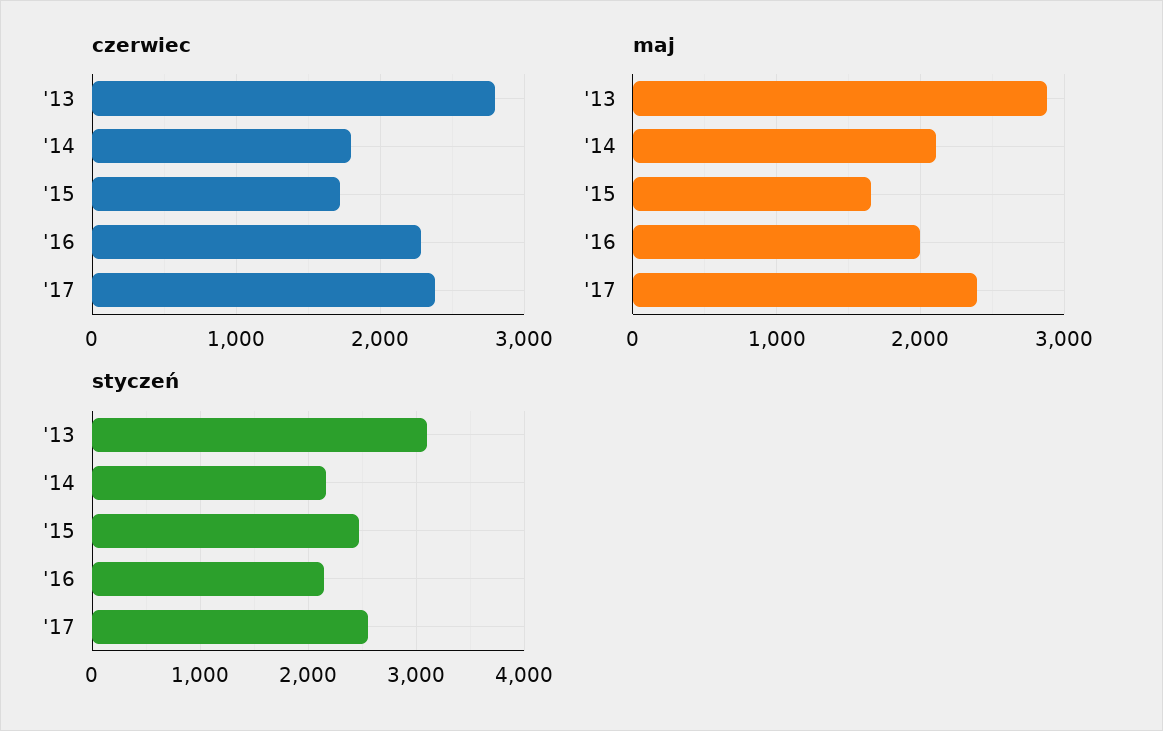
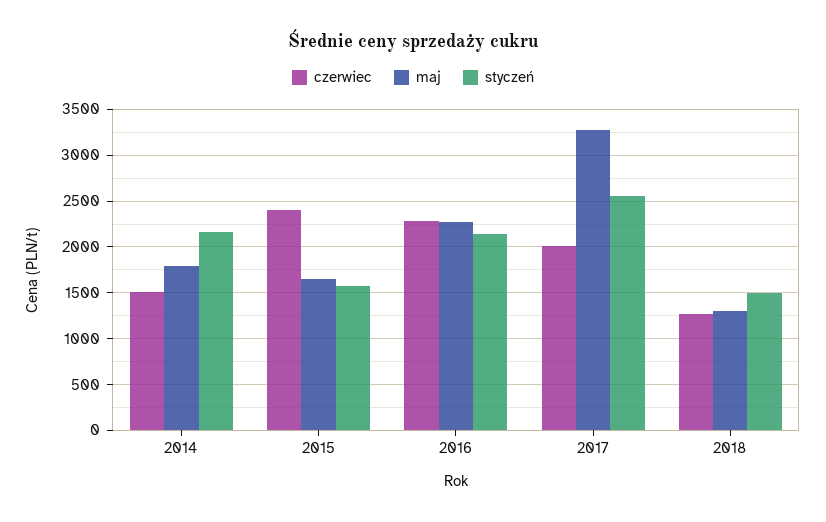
czerwiec, '13: 2800 -> none
czerwiec, '14: 1800 -> 1500
czerwiec, '15: 1700 -> 2400
czerwiec, '17: 2400 -> 2000
maj, '13: 2900 -> none
maj, '14: 2100 -> 1800
maj, '16: 2000 -> 2300
maj, '17: 2400 -> 3300
styczeń, '13: 3100 -> none
styczeń, '15: 2500 -> 1600
czerwiec, 2018: none -> 1300
maj, 2018: none -> 1300
styczeń, 2018: none -> 1500

